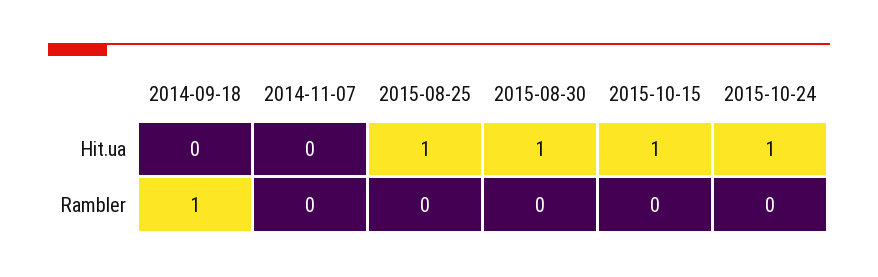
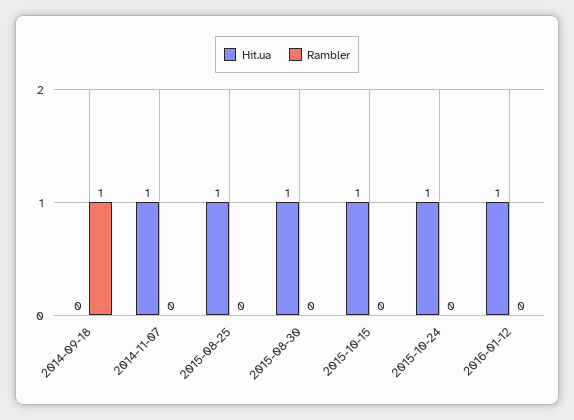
Hit.ua, 2014-11-07: 0 -> 1
Hit.ua, 2016-01-12: none -> 1
Rambler, 2016-01-12: none -> 0

